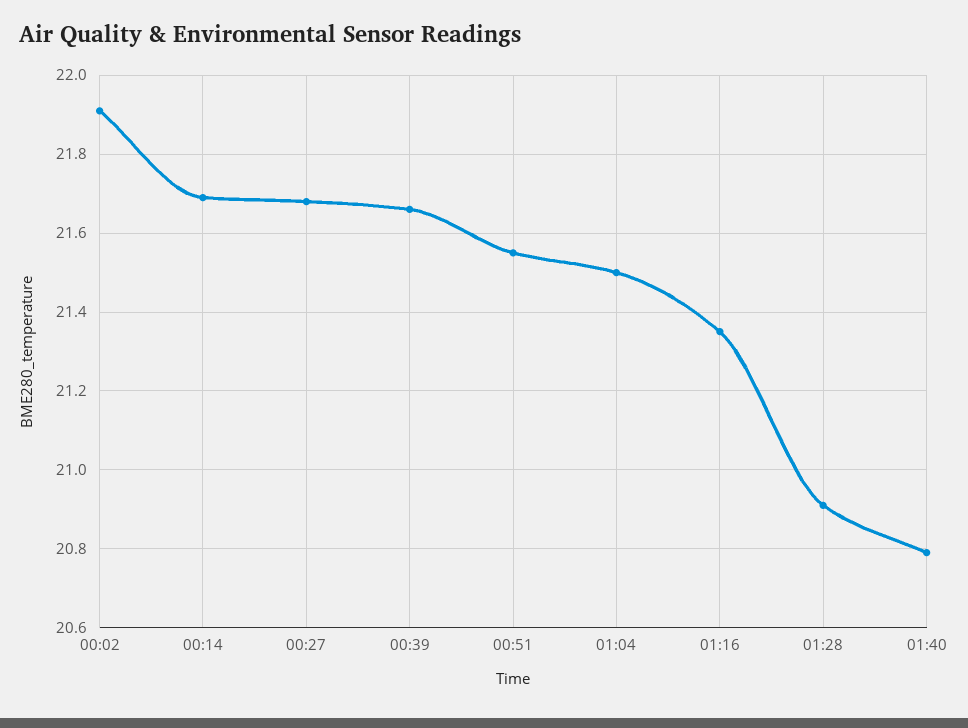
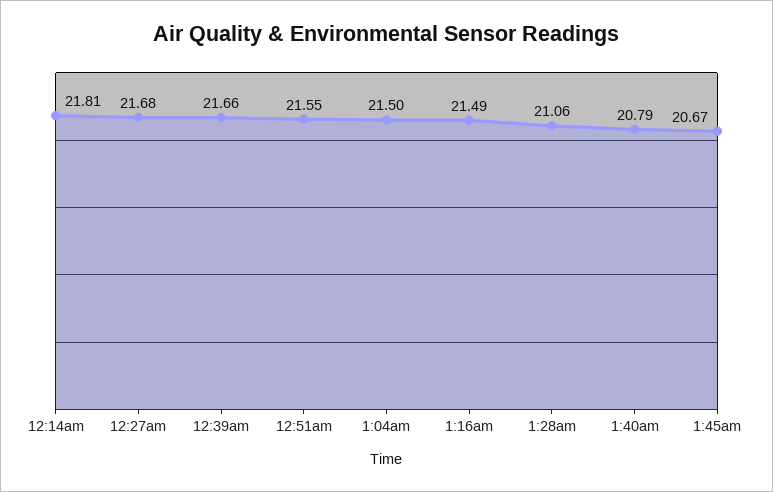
00:02: 21.9 -> none
00:14: 21.7 -> 21.81
01:16: 21.35 -> 21.49
01:28: 20.9 -> 21.06
1:45am: none -> 20.67

